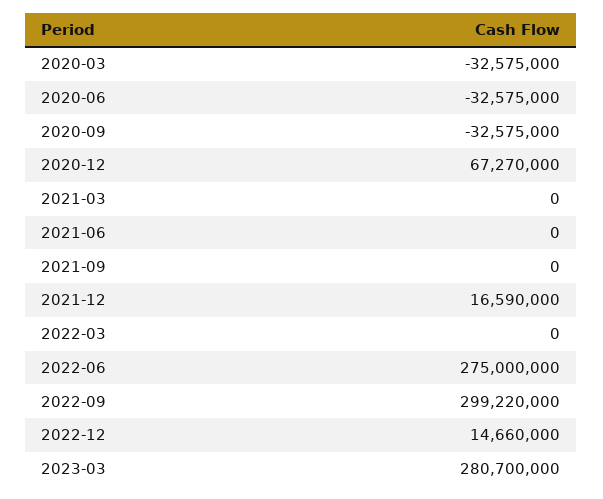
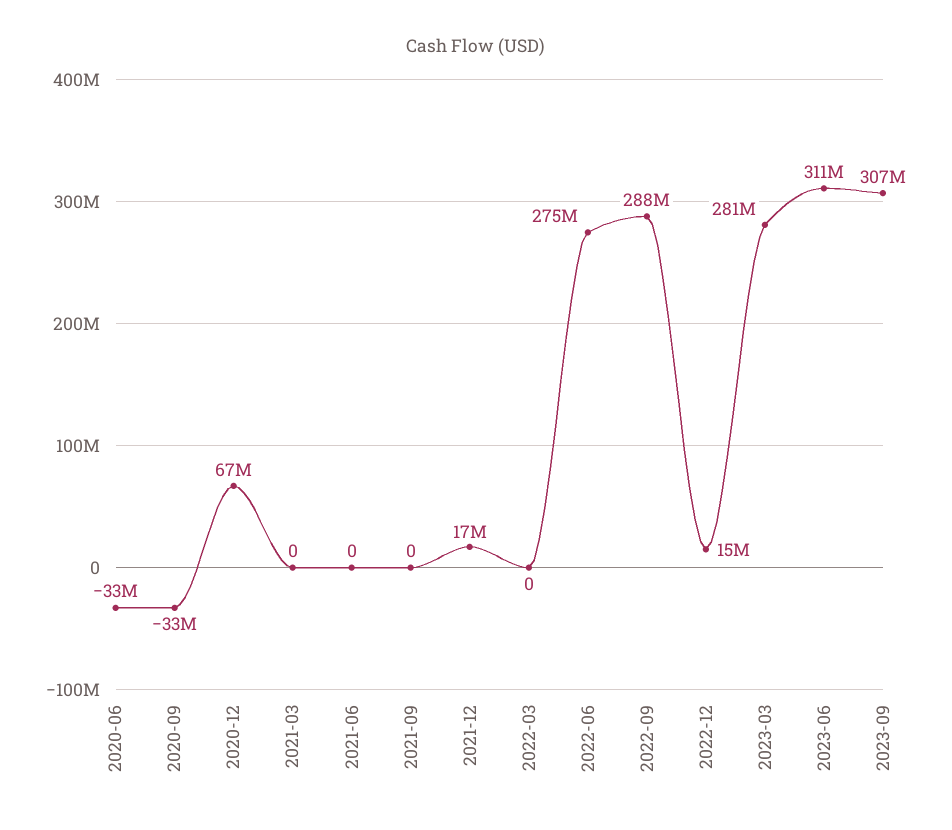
2020-03: -32575000 -> none
2022-09: 299220000 -> 288000000
2023-06: none -> 311000000
2023-09: none -> 307000000

